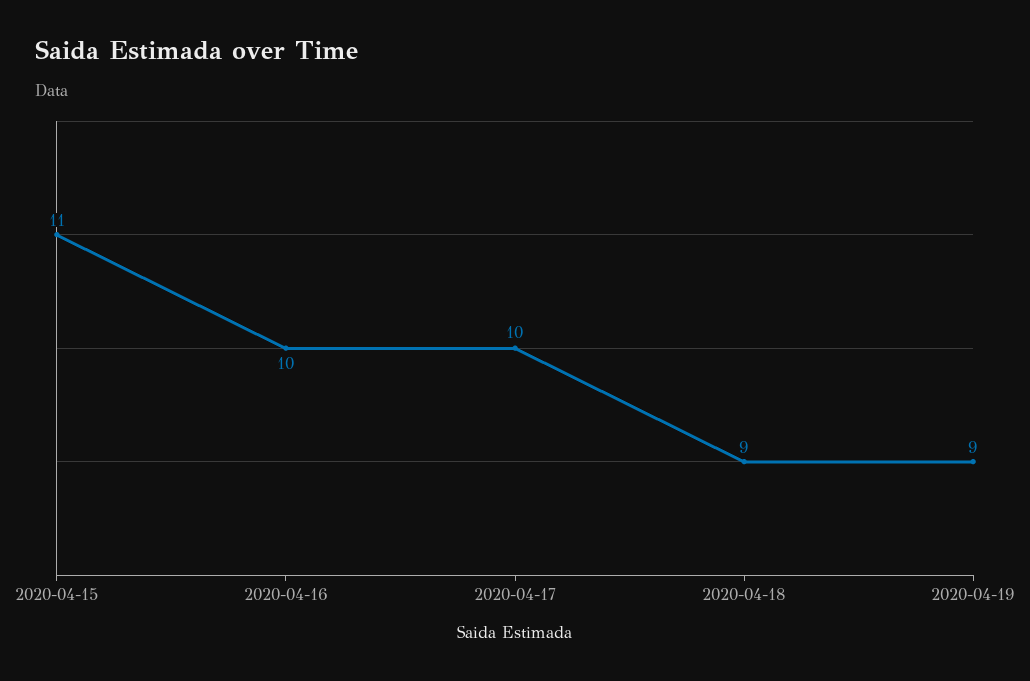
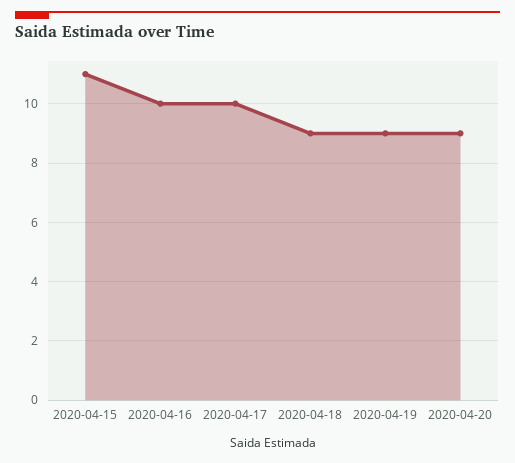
2020-04-20: none -> 9

